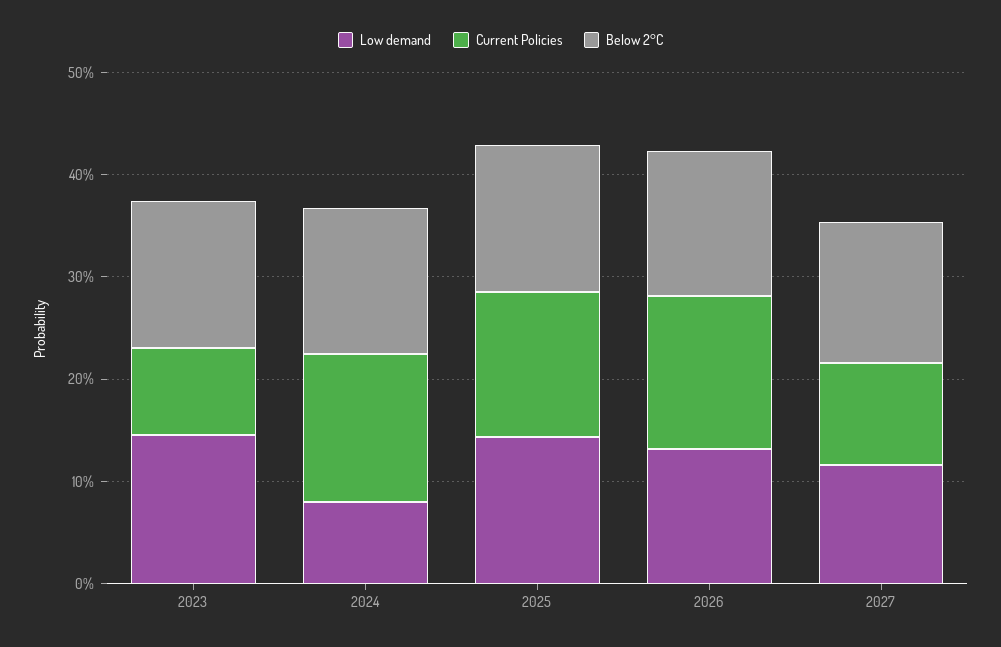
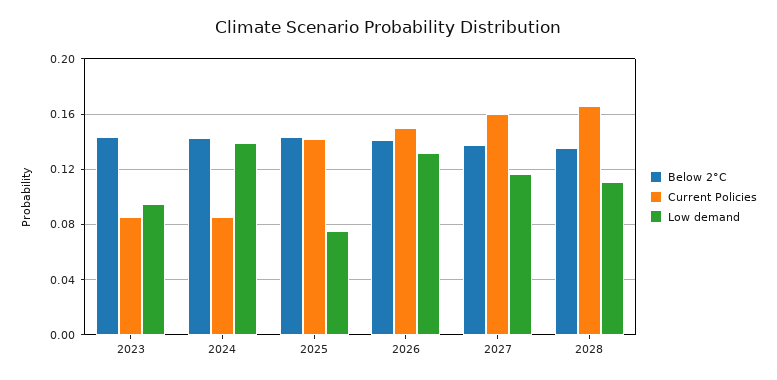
Low demand, 2023: 0.14 -> 0.095
Low demand, 2024: 0.08 -> 0.14
Current Policies, 2024: 0.14 -> 0.085
Low demand, 2025: 0.14 -> 0.075
Current Policies, 2027: 0.1 -> 0.16
Below 2°C, 2028: none -> 0.135
Current Policies, 2028: none -> 0.165
Low demand, 2028: none -> 0.11

